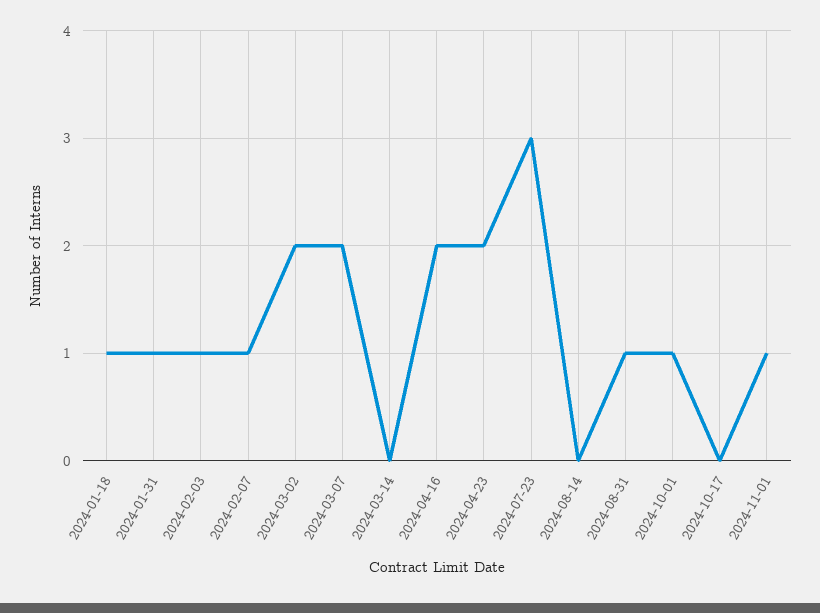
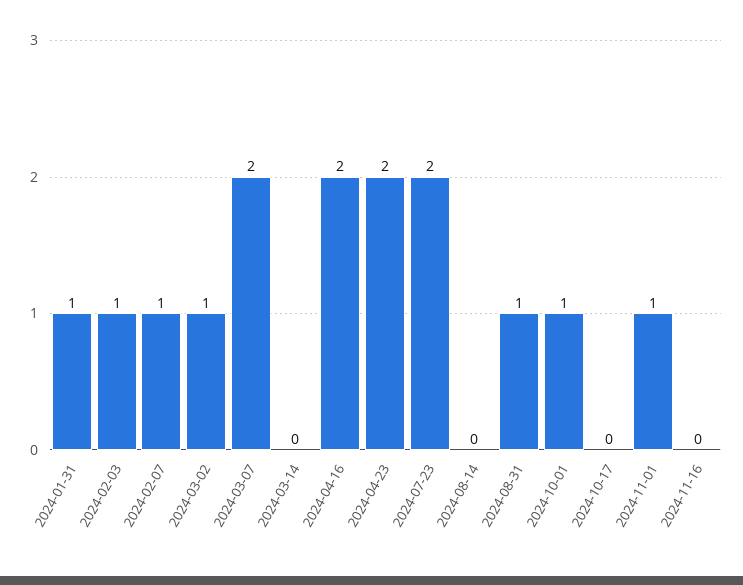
2024-01-18: 1 -> none
2024-03-02: 2 -> 1
2024-07-23: 3 -> 2
2024-11-16: none -> 0

